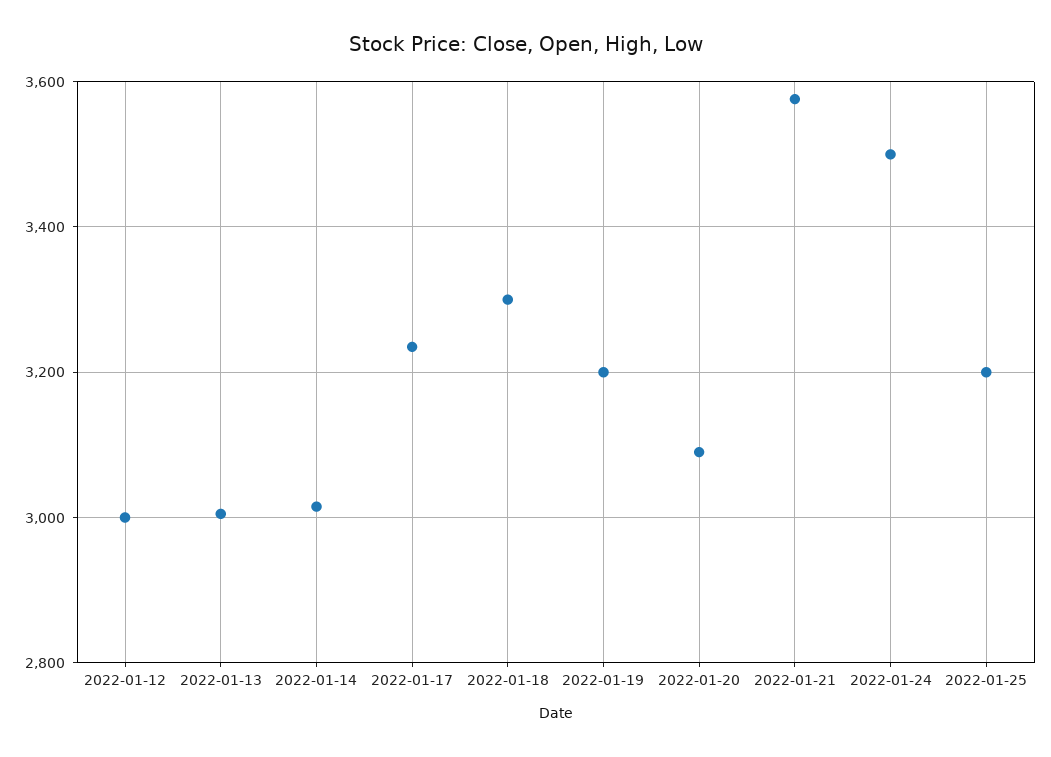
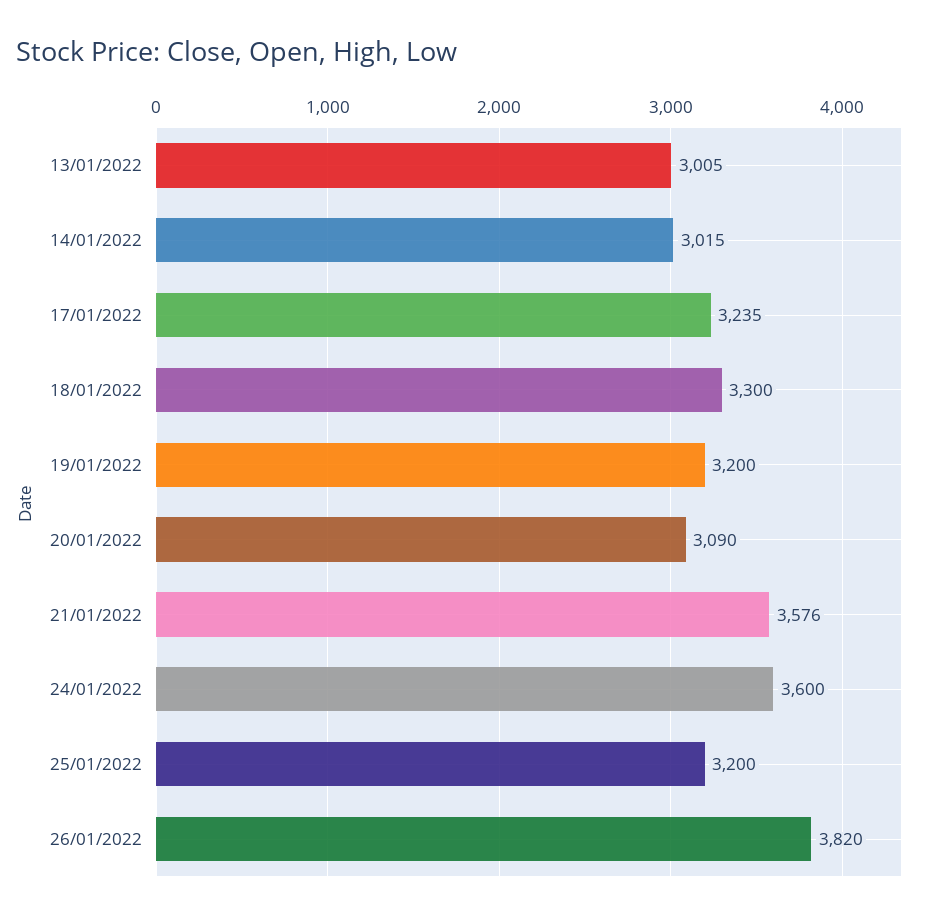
2022-01-12: 3000 -> none
2022-01-24: 3500 -> 3600
26/01/2022: none -> 3820

